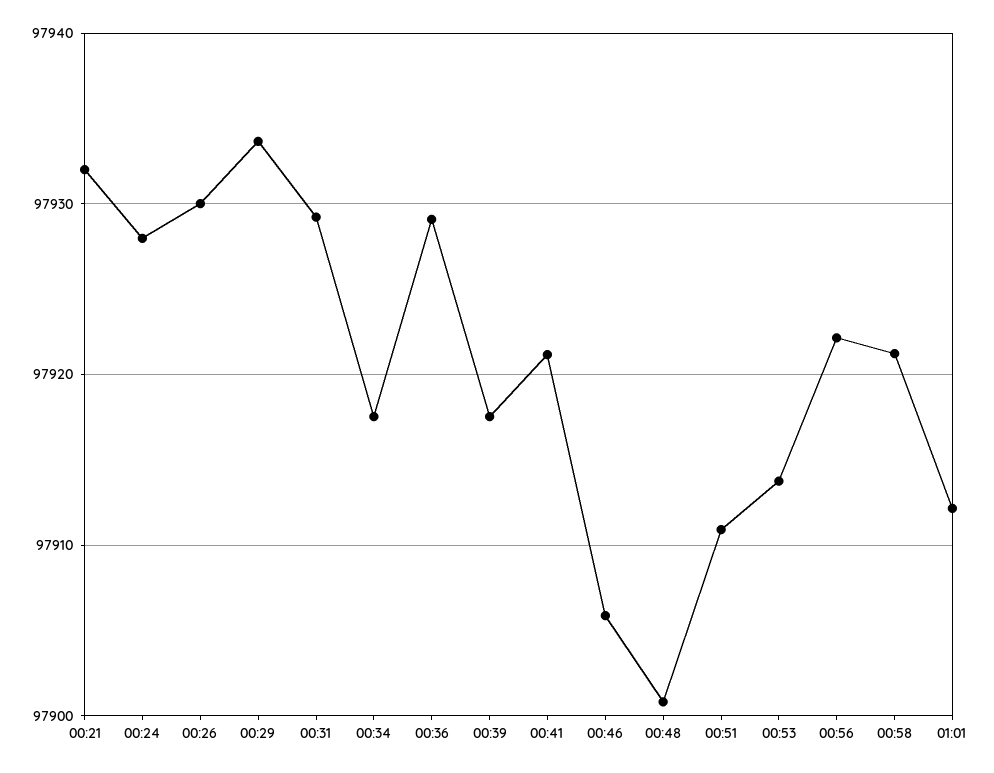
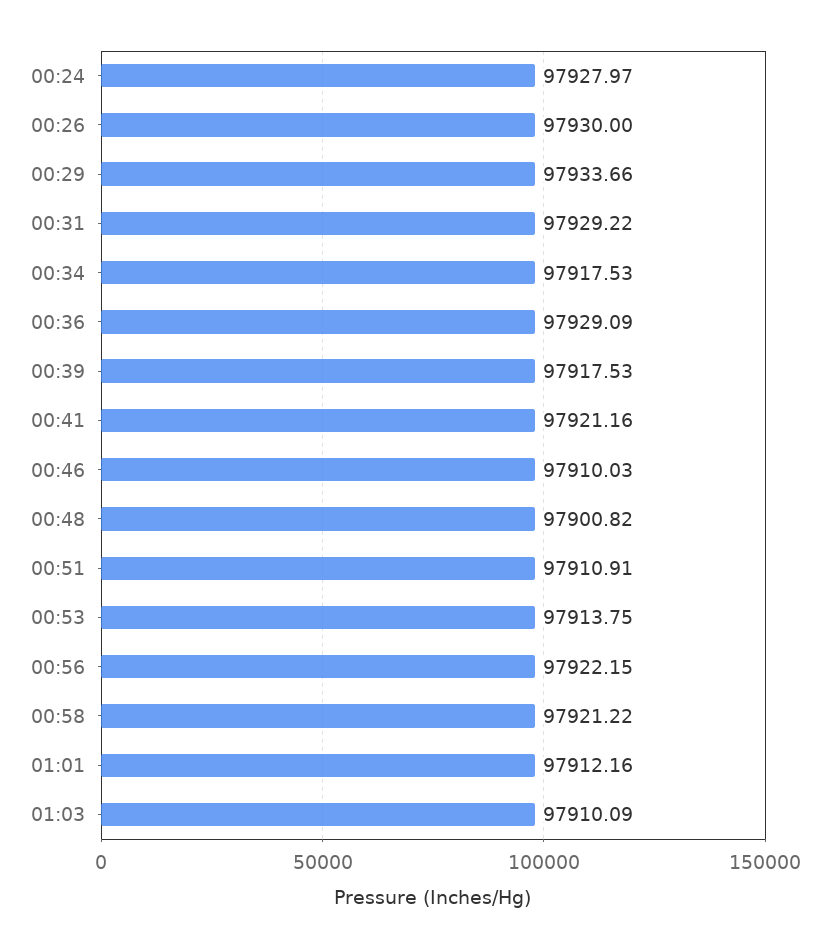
00:21: 97932 -> none
00:46: 97906 -> 97910.03
01:03: none -> 97910.09

